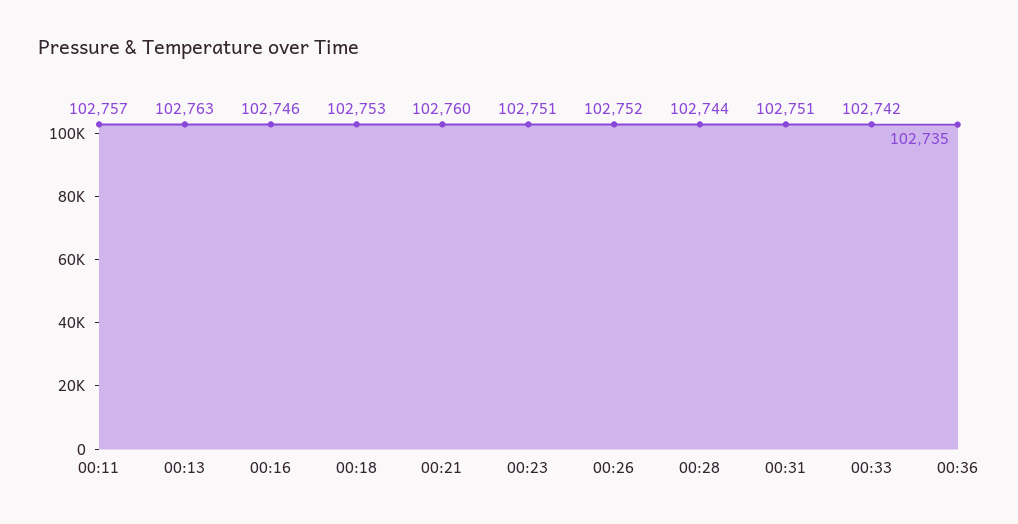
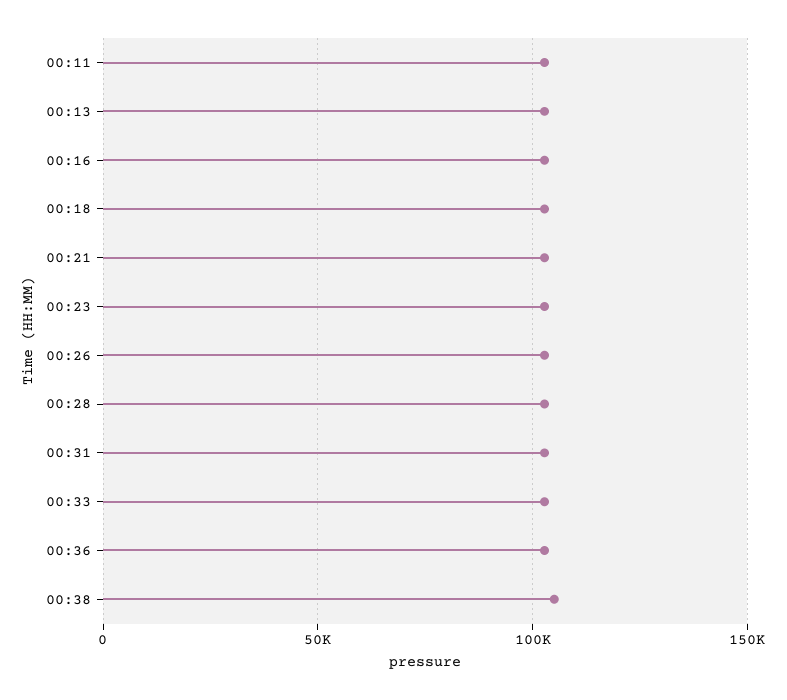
00:38: none -> 105000

